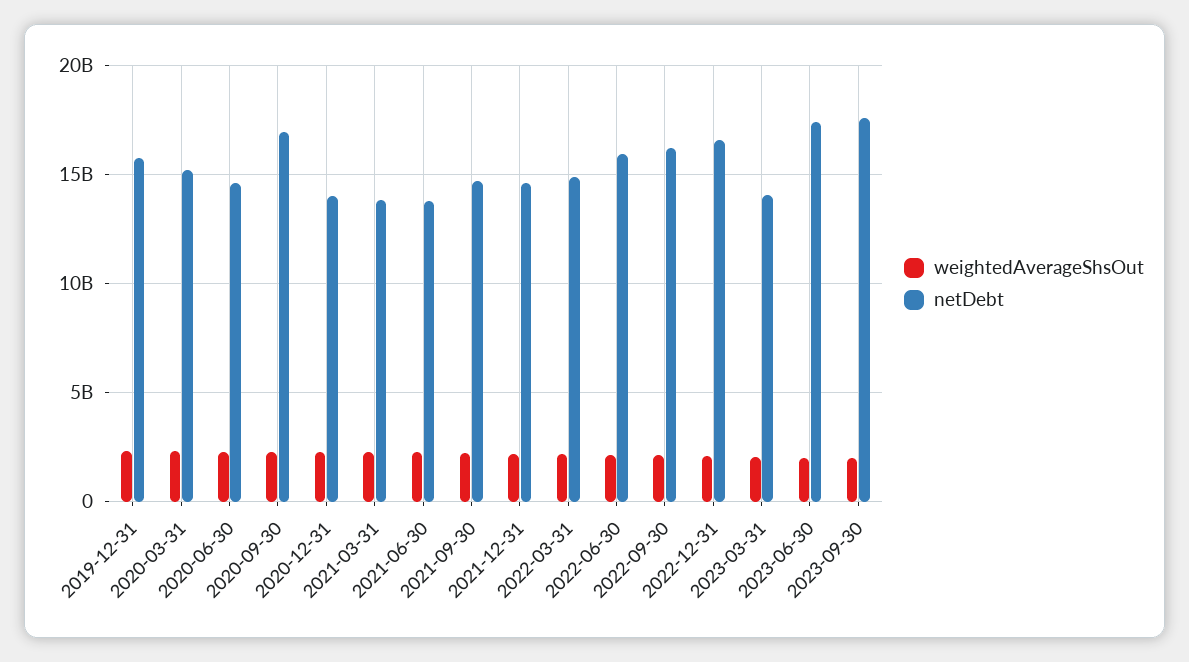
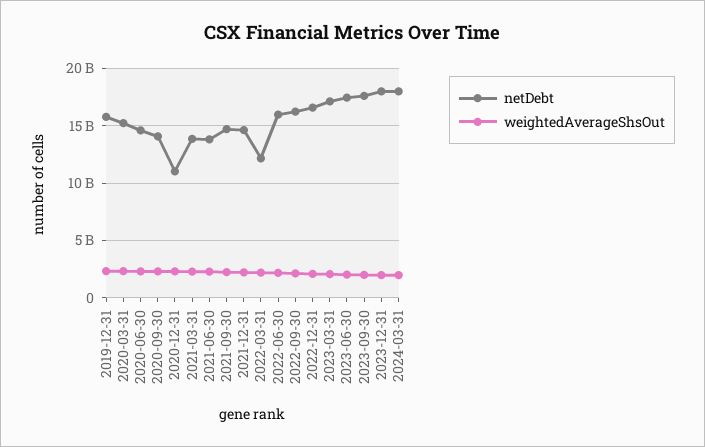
netDebt, 2020-09-30: 17000000000 -> 14000000000
netDebt, 2020-12-31: 14000000000 -> 11000000000
netDebt, 2022-03-31: 15000000000 -> 12000000000
netDebt, 2023-03-31: 14000000000 -> 17000000000
netDebt, 2023-12-31: none -> 18000000000
weightedAverageShsOut, 2023-12-31: none -> 2000000000
netDebt, 2024-03-31: none -> 18000000000
weightedAverageShsOut, 2024-03-31: none -> 2000000000

